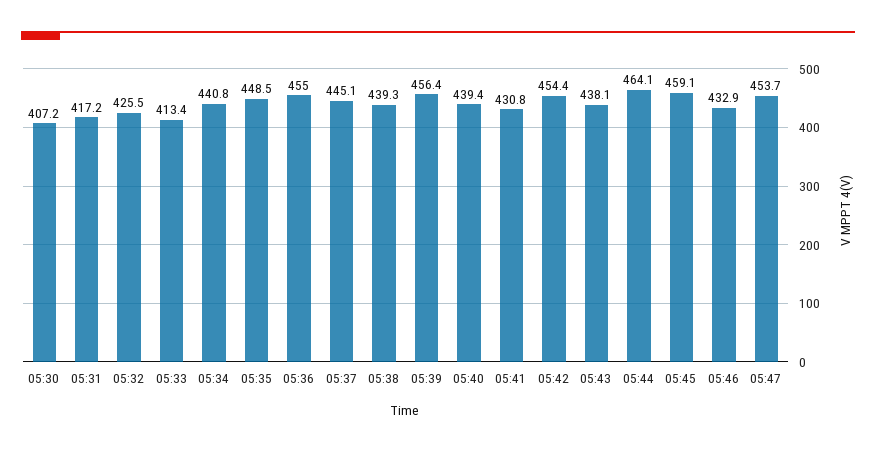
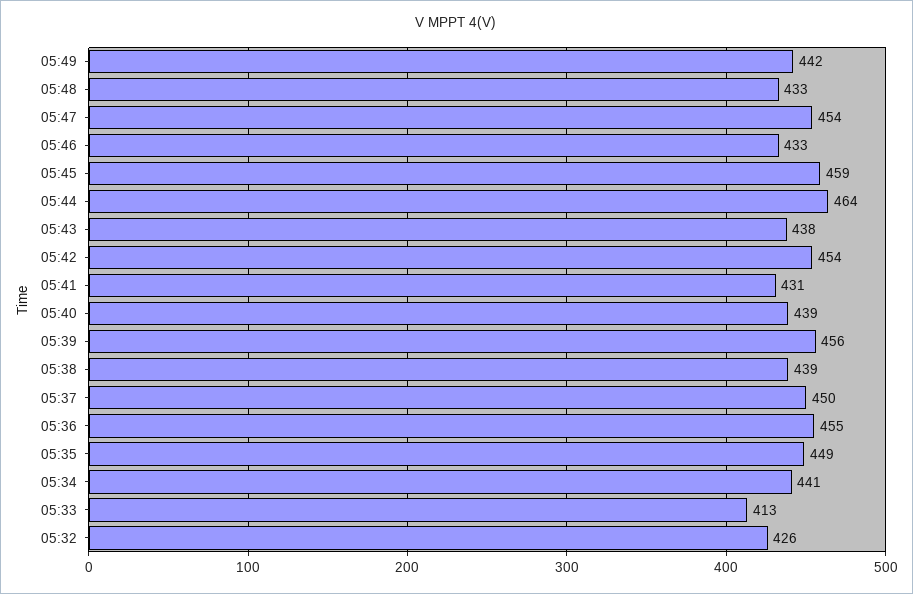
05:30: 407.2 -> none
05:31: 417.2 -> none
05:37: 445.1 -> 450
05:49: none -> 442
05:48: none -> 433

